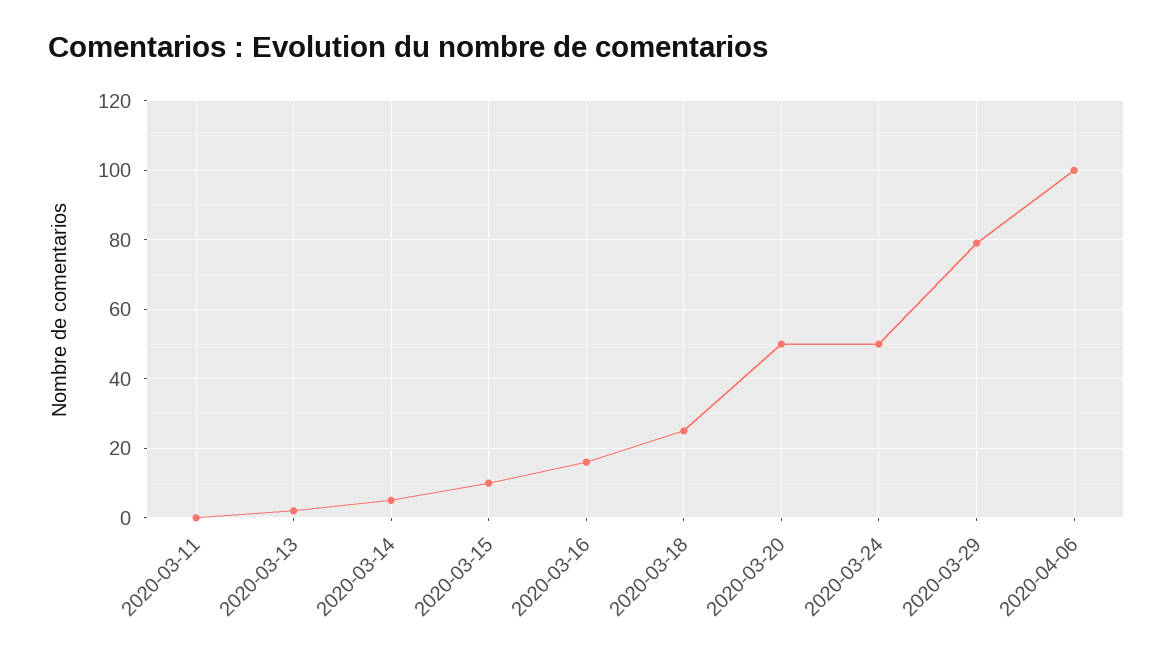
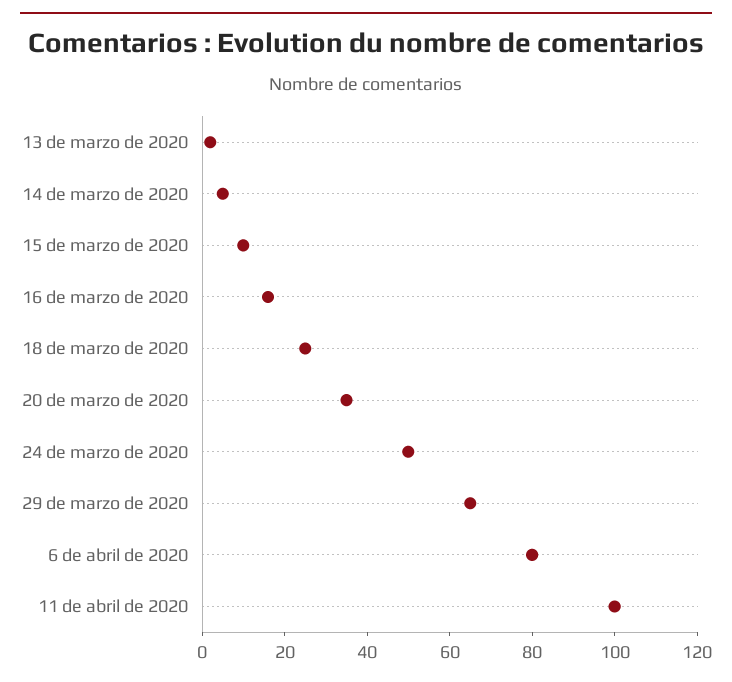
2020-03-11: 0 -> none
2020-03-20: 50 -> 35
2020-03-29: 80 -> 65
2020-04-06: 100 -> 80
11 de abril de 2020: none -> 100

